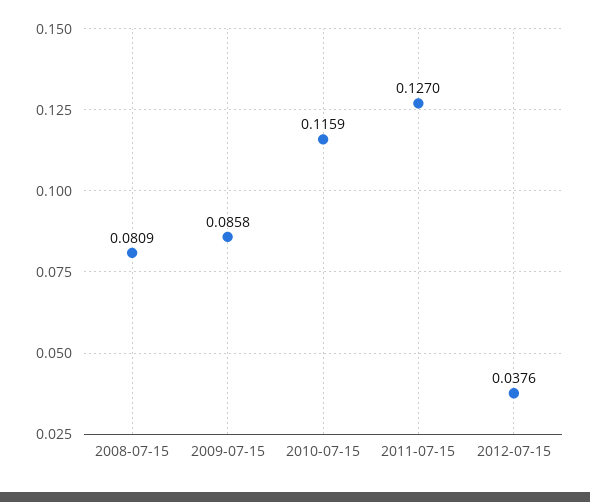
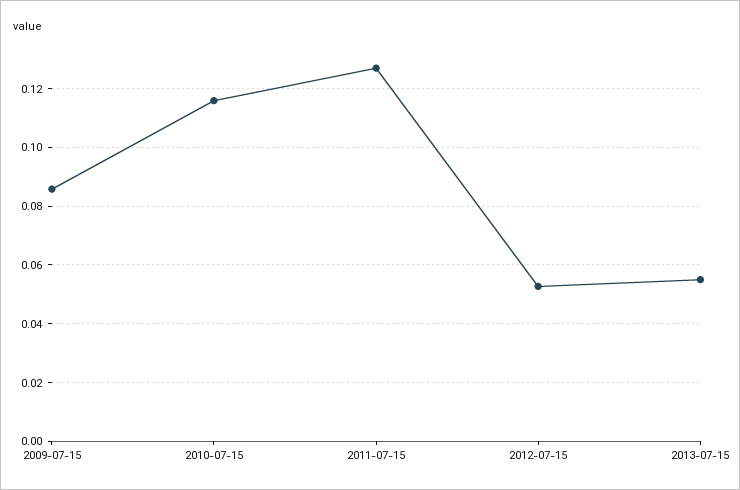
2008-07-15: 0.0809 -> none
2012-07-15: 0.0376 -> 0.0525
2013-07-15: none -> 0.055

